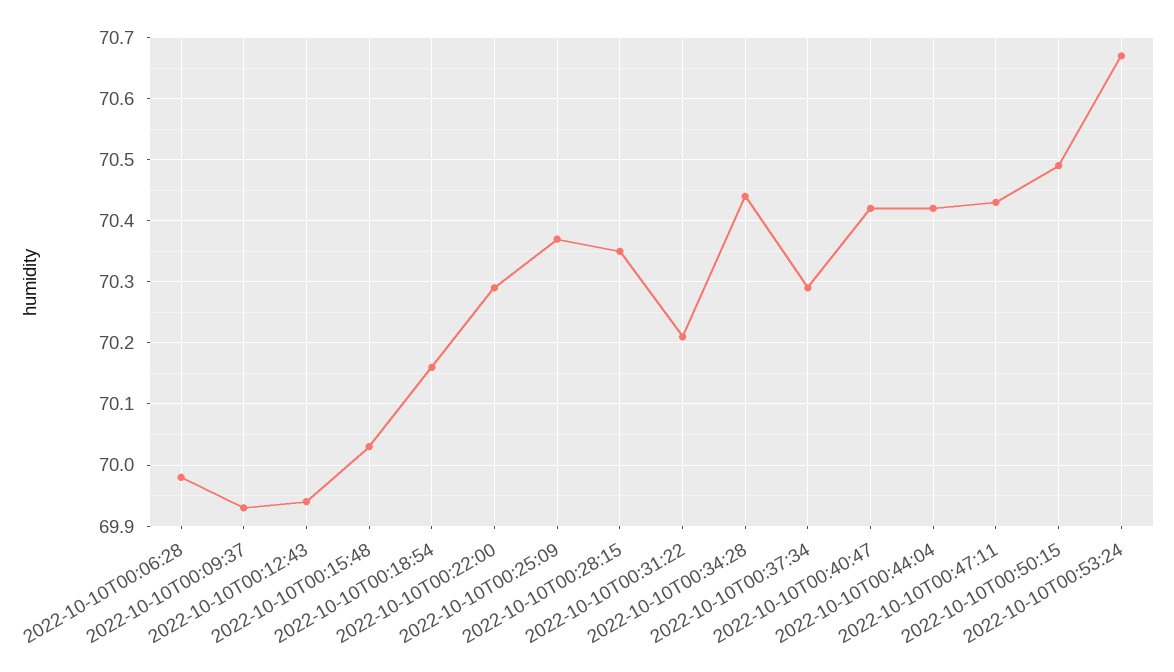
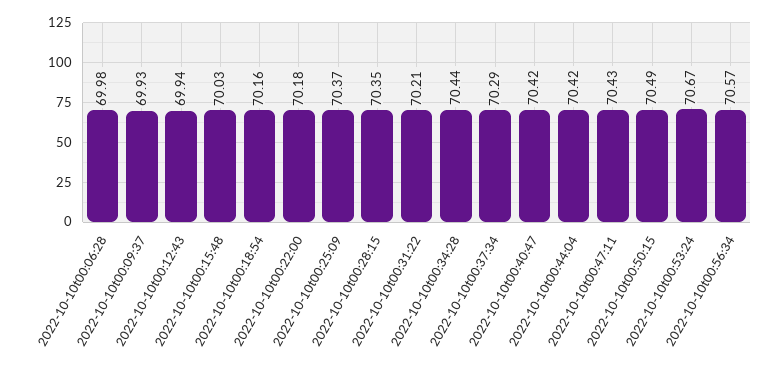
2022-10-10T00:22:00: 70.29 -> 70.18
2022-10-10t00:56:34: none -> 70.57

